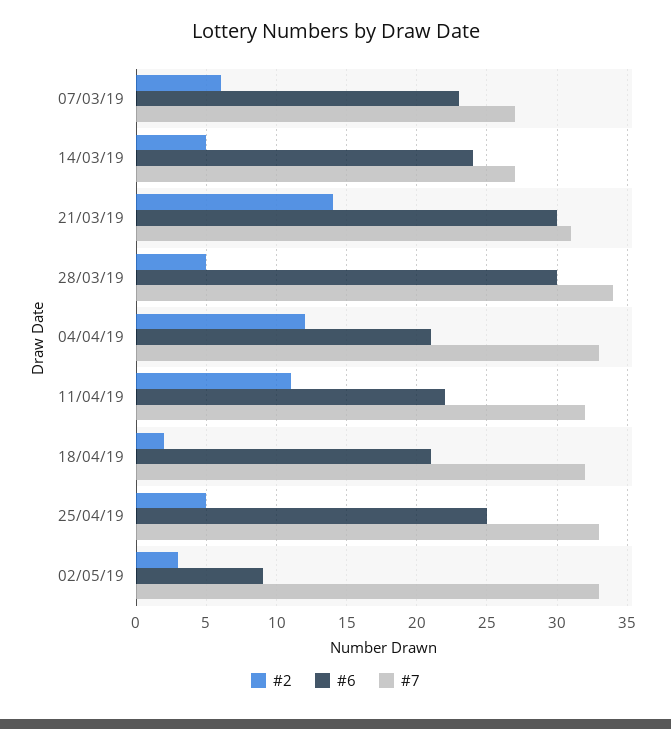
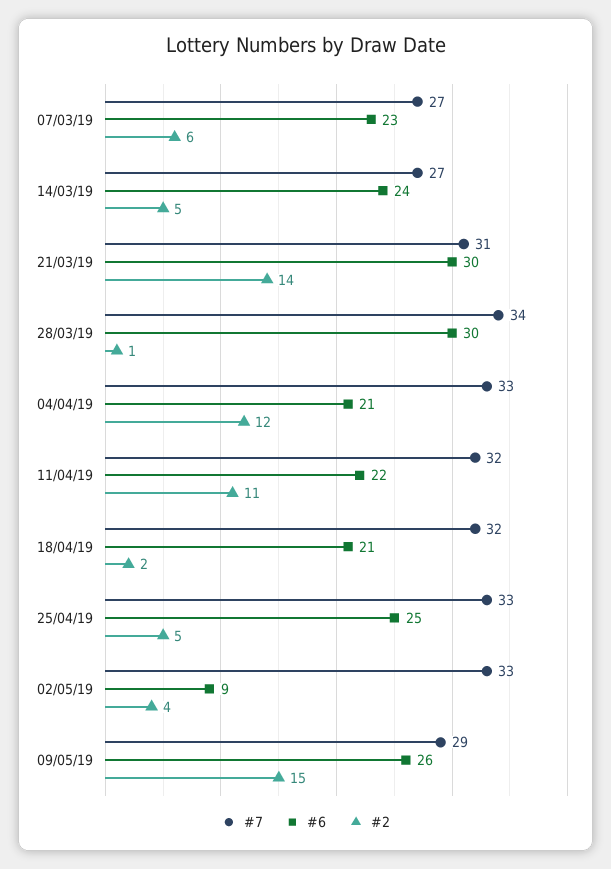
#2, 28/03/19: 5 -> 1
#2, 02/05/19: 3 -> 4
#7, 09/05/19: none -> 29
#6, 09/05/19: none -> 26
#2, 09/05/19: none -> 15

